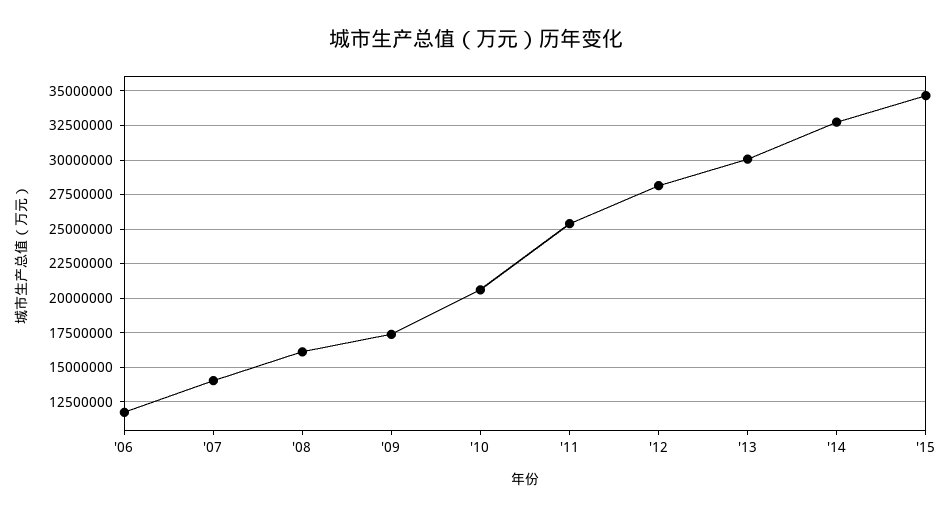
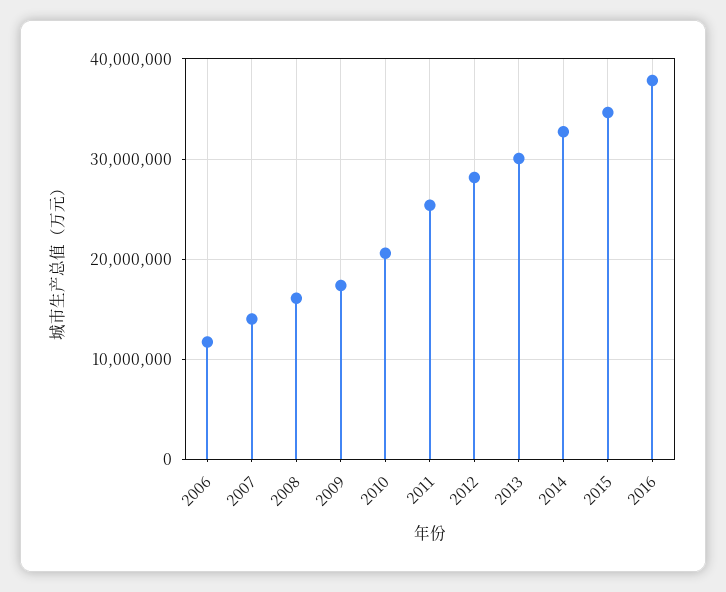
2016: none -> 38000000

